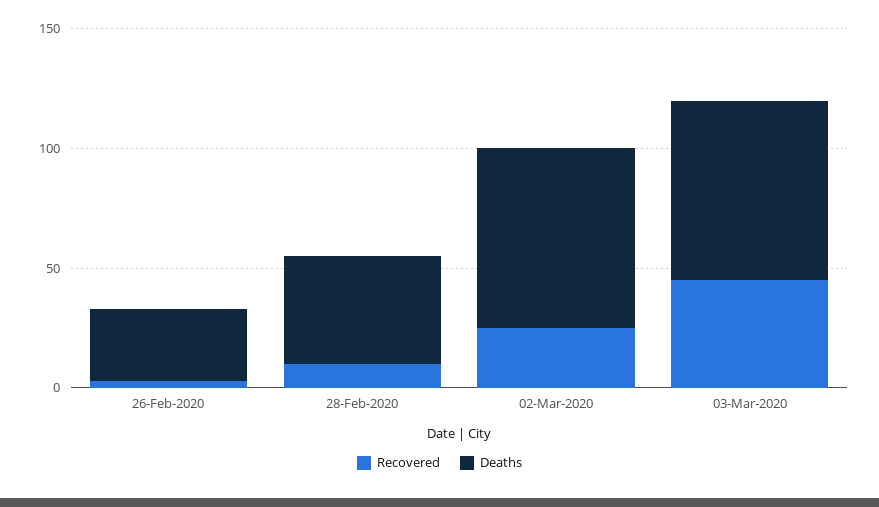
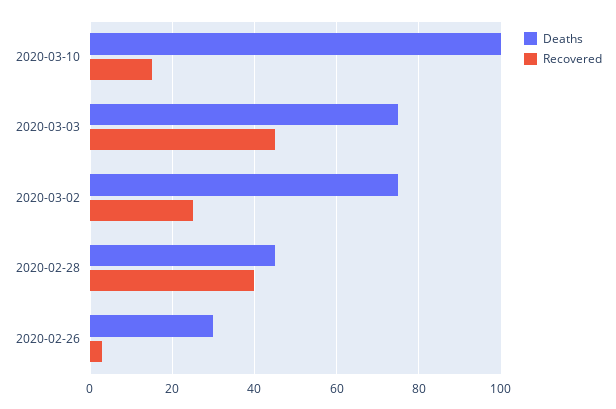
Recovered, 28-Feb-2020: 10 -> 40
Deaths, 2020-03-10: none -> 100
Recovered, 2020-03-10: none -> 15

